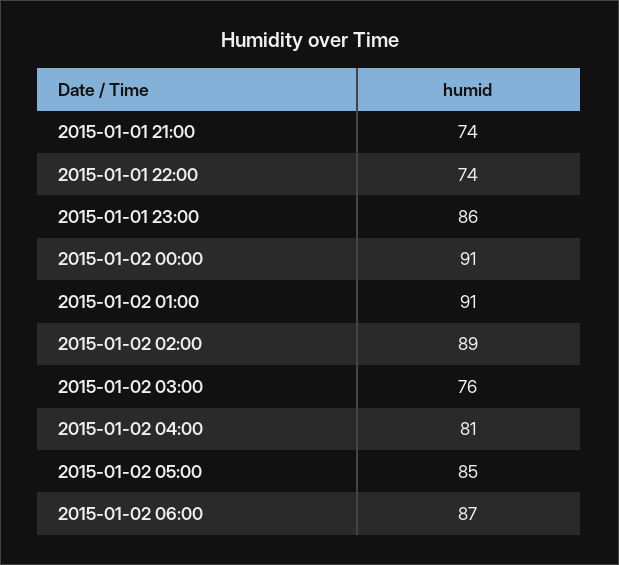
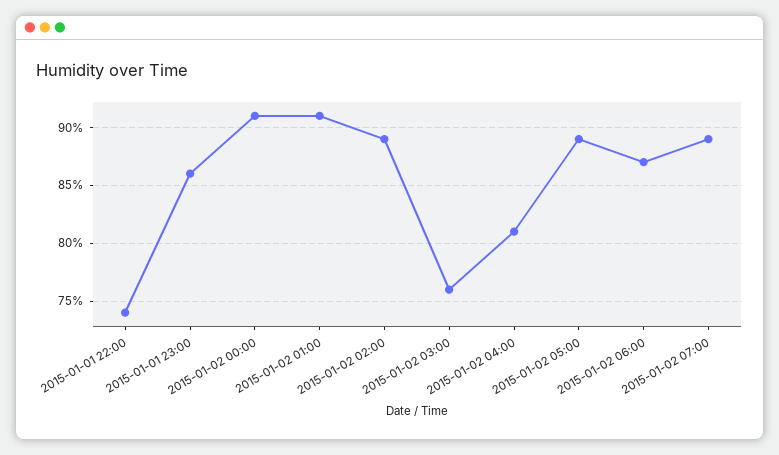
2015-01-01 21:00: 74 -> none
2015-01-02 05:00: 85 -> 89
2015-01-02 07:00: none -> 89

